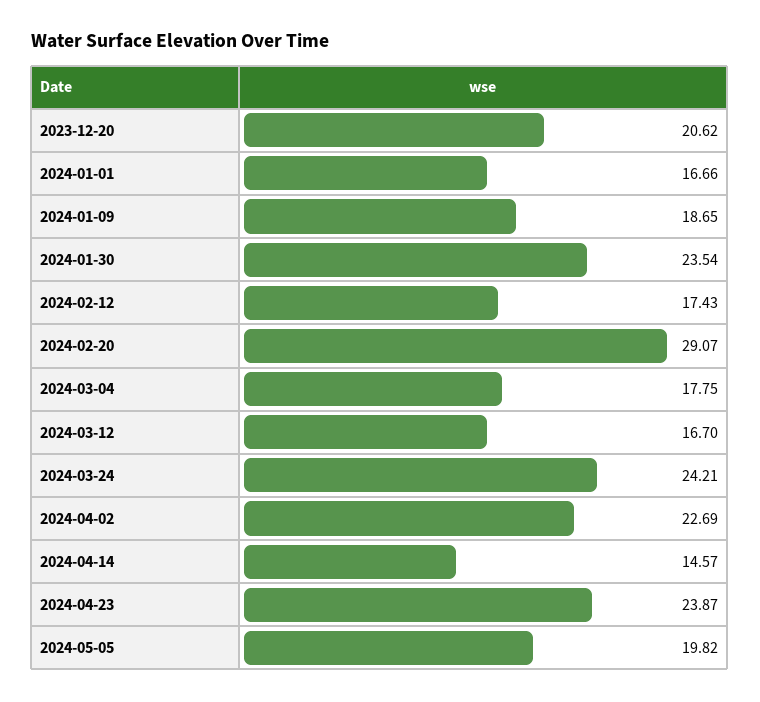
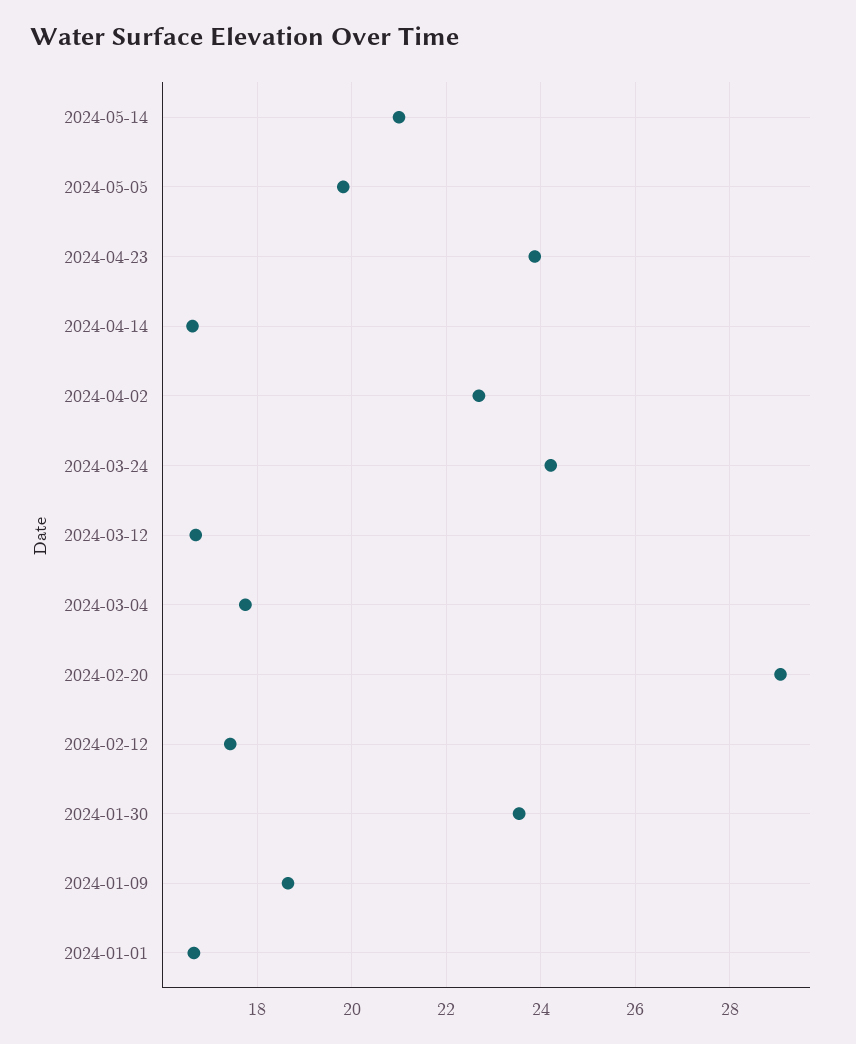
2023-12-20: 20.62 -> none
2024-04-14: 14.57 -> 16.6
2024-05-14: none -> 21

